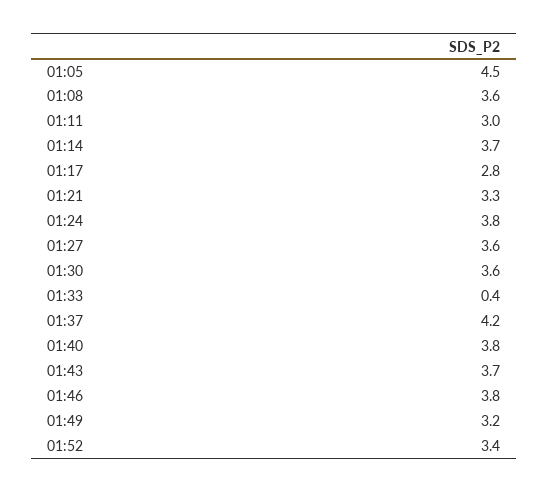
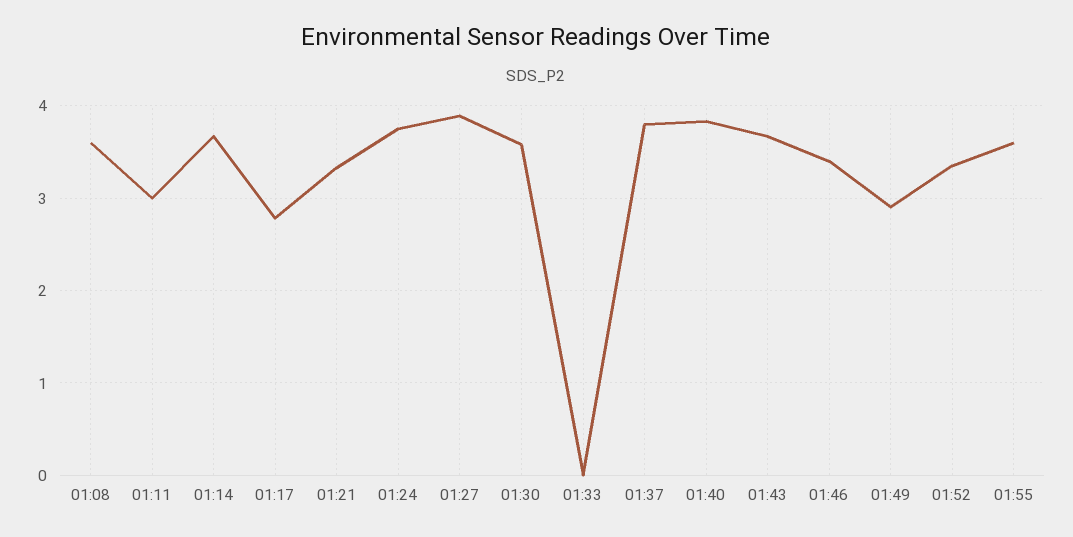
01:05: 4.5 -> none
01:27: 3.6 -> 3.9
01:33: 0.4 -> 0
01:37: 4.2 -> 3.8
01:46: 3.8 -> 3.4
01:49: 3.2 -> 2.9
01:55: none -> 3.6

